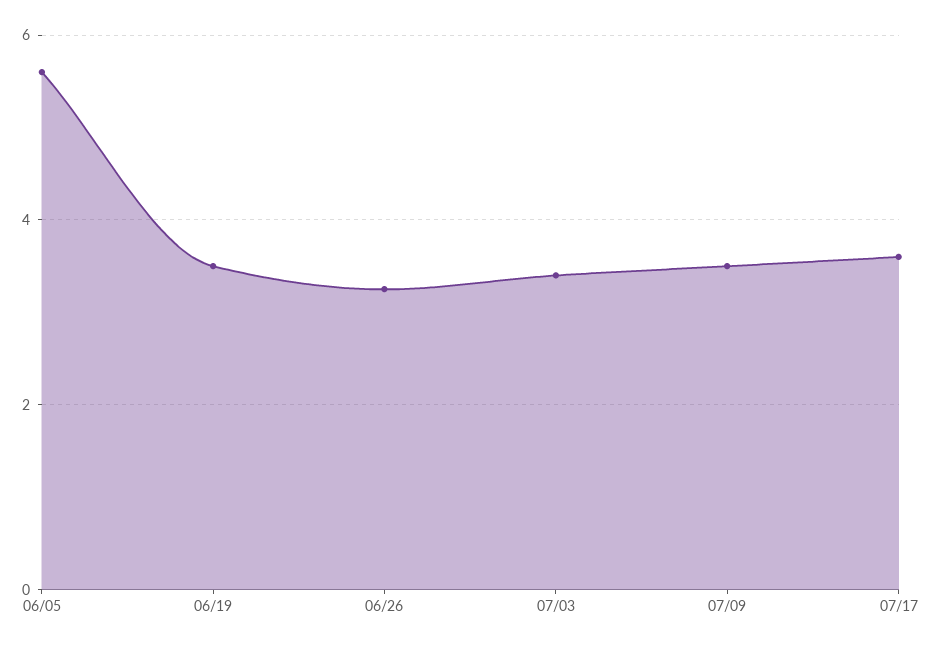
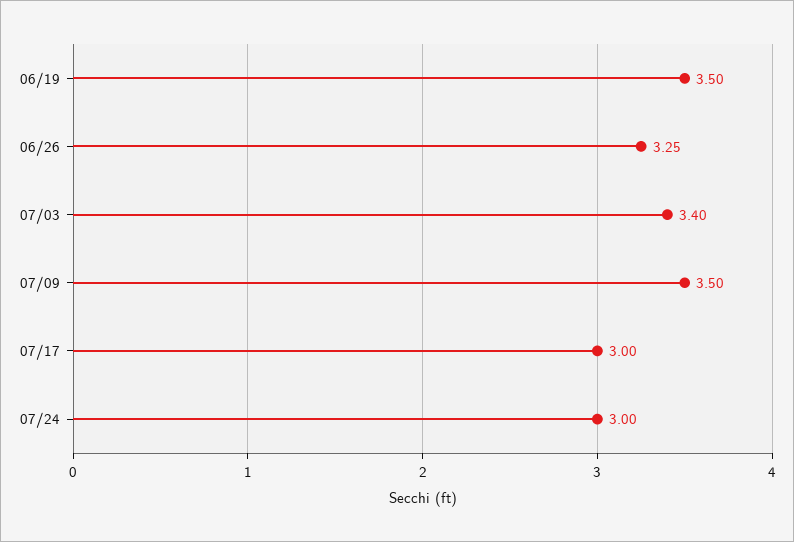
06/05: 5.6 -> none
07/17: 3.6 -> 3
07/24: none -> 3

